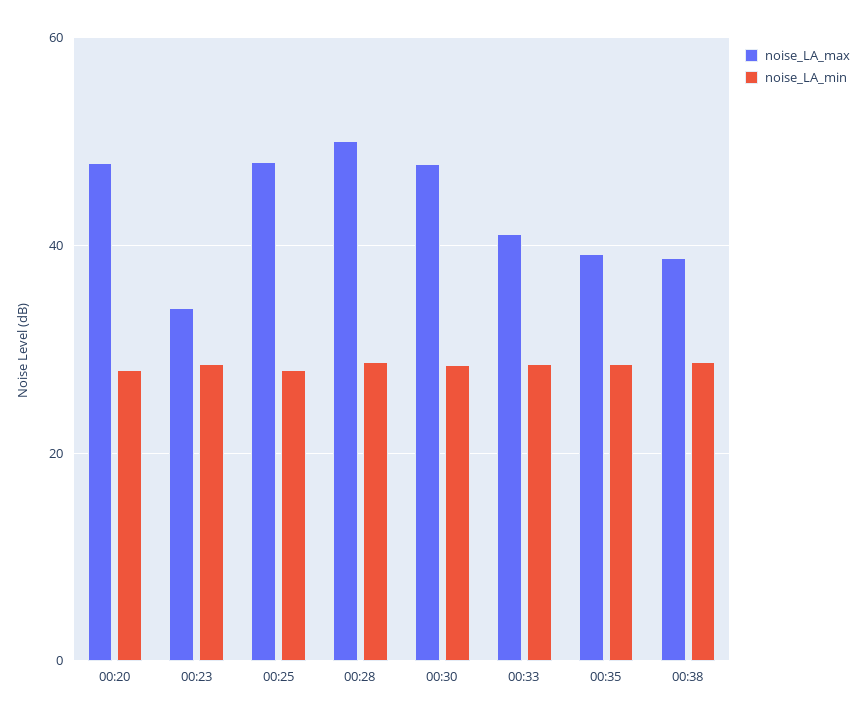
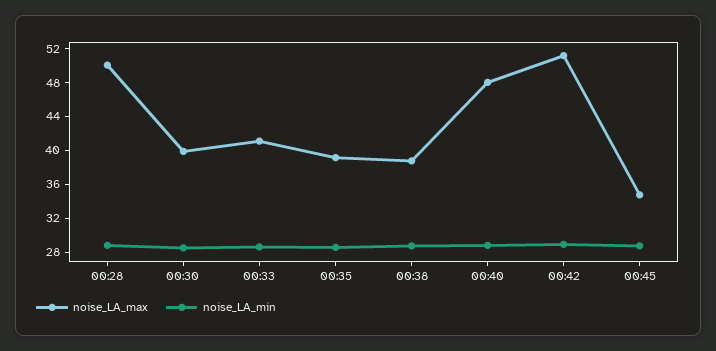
noise_LA_max, 00:20: 48 -> none
noise_LA_min, 00:20: 28 -> none
noise_LA_max, 00:23: 34 -> none
noise_LA_min, 00:23: 28 -> none
noise_LA_max, 00:25: 48 -> none
noise_LA_min, 00:25: 28 -> none
noise_LA_max, 00:30: 48 -> 40
noise_LA_max, 00:40: none -> 48
noise_LA_min, 00:40: none -> 29
noise_LA_max, 00:42: none -> 51
noise_LA_min, 00:42: none -> 29
noise_LA_max, 00:45: none -> 35
noise_LA_min, 00:45: none -> 29

